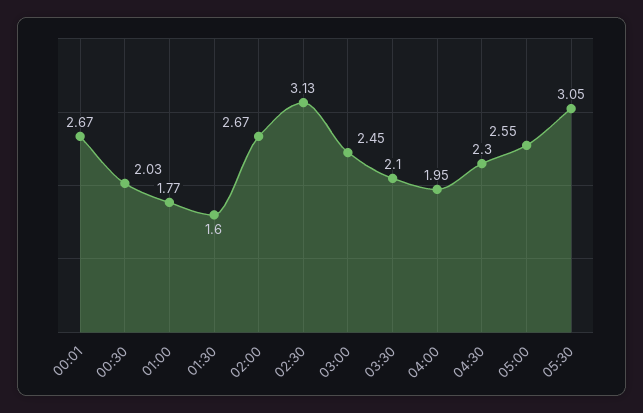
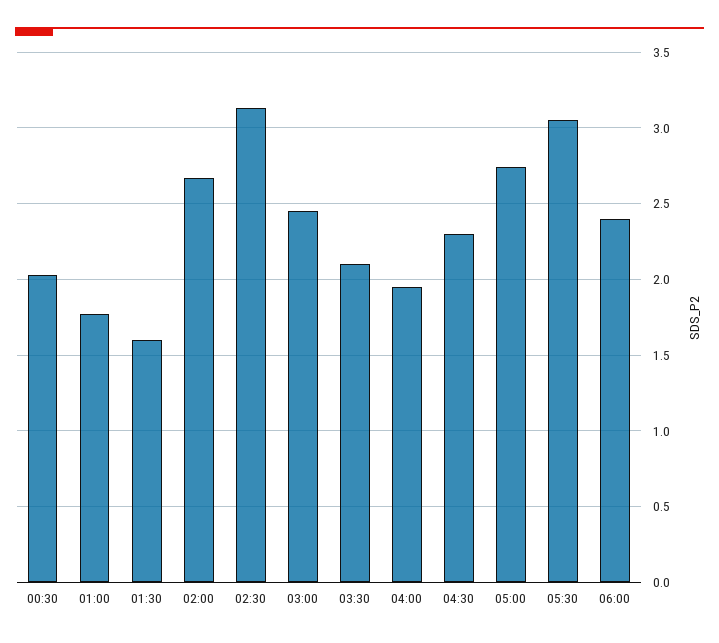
00:01: 2.67 -> none
05:00: 2.55 -> 2.75
06:00: none -> 2.4

